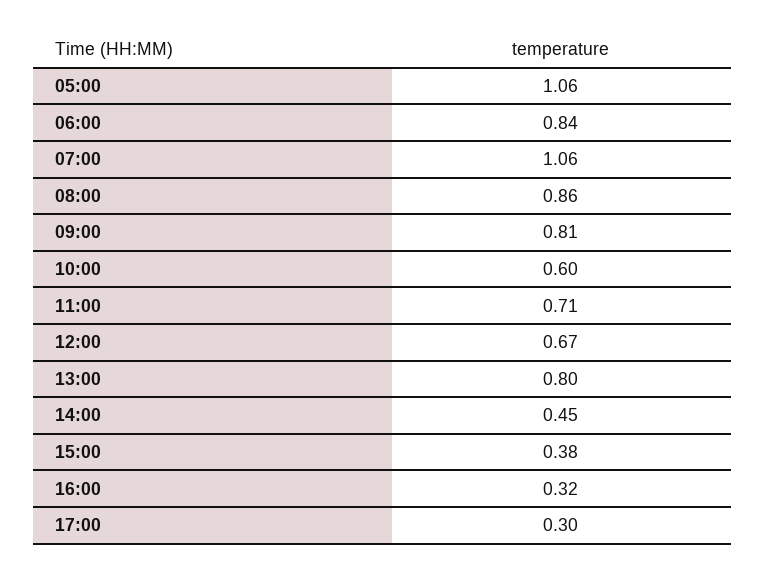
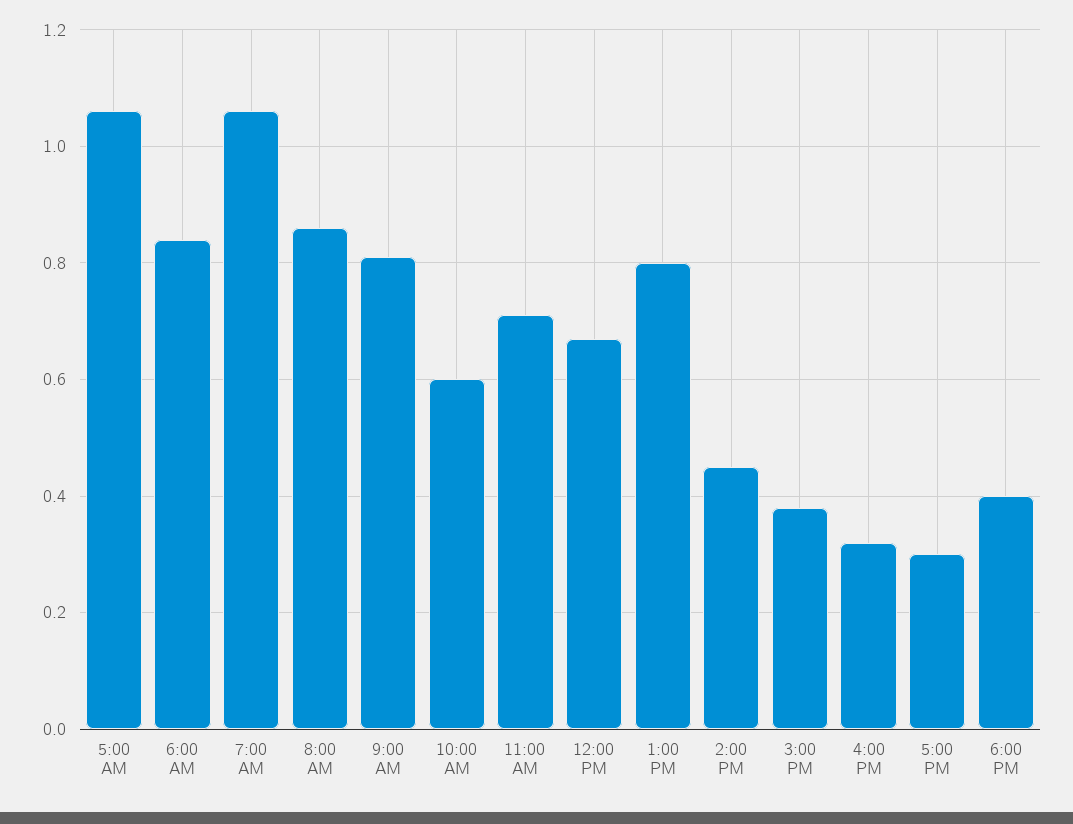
6:00 PM: none -> 0.4

